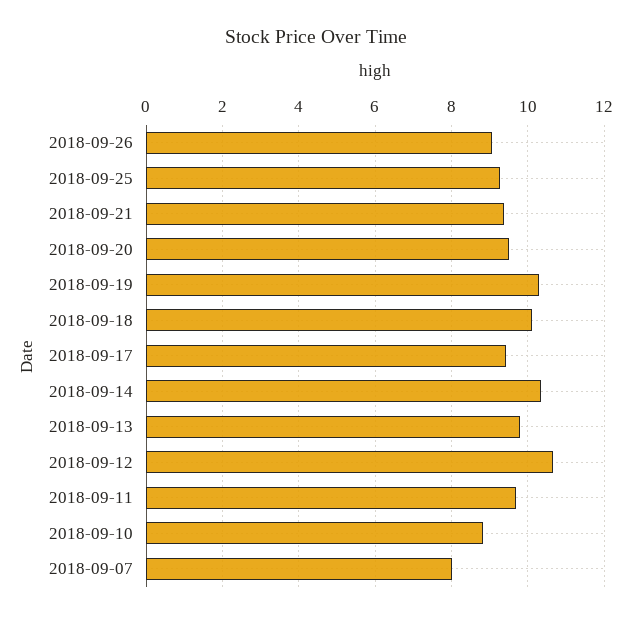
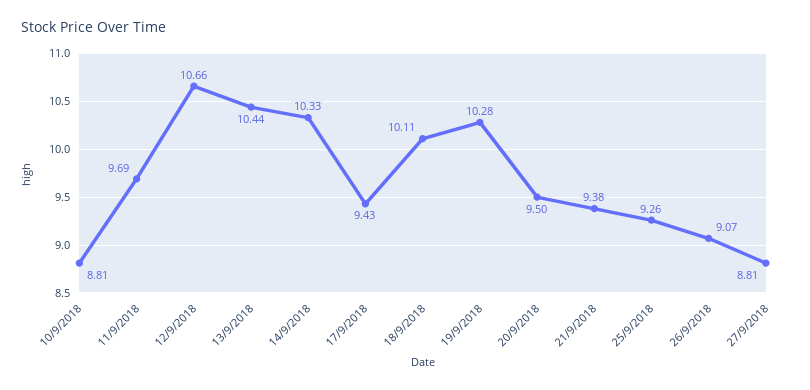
2018-09-13: 9.8 -> 10.44
2018-09-07: 8 -> none
27/9/2018: none -> 8.81

